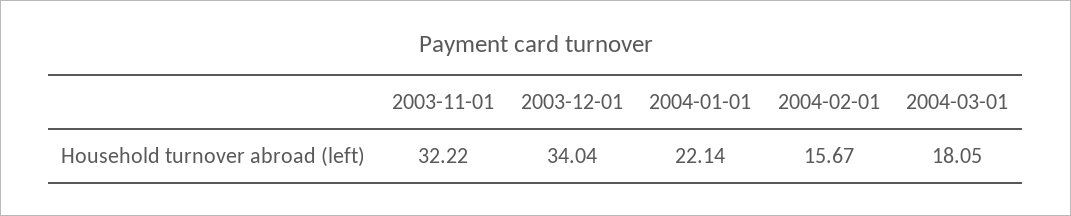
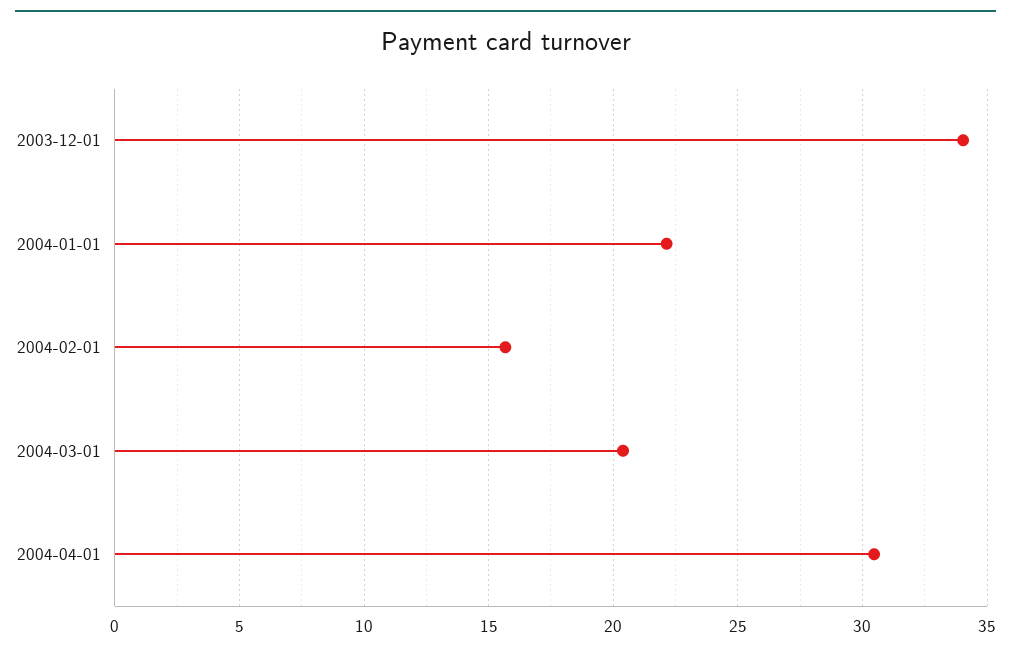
2003-11-01: 32.22 -> none
2004-03-01: 18.05 -> 20.5
2004-04-01: none -> 30.5

